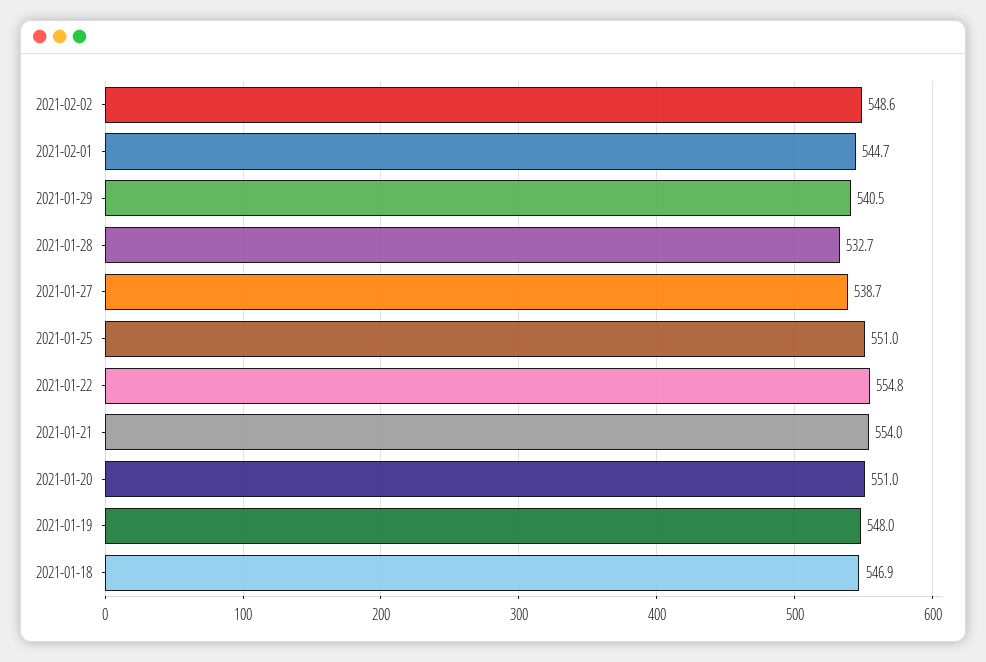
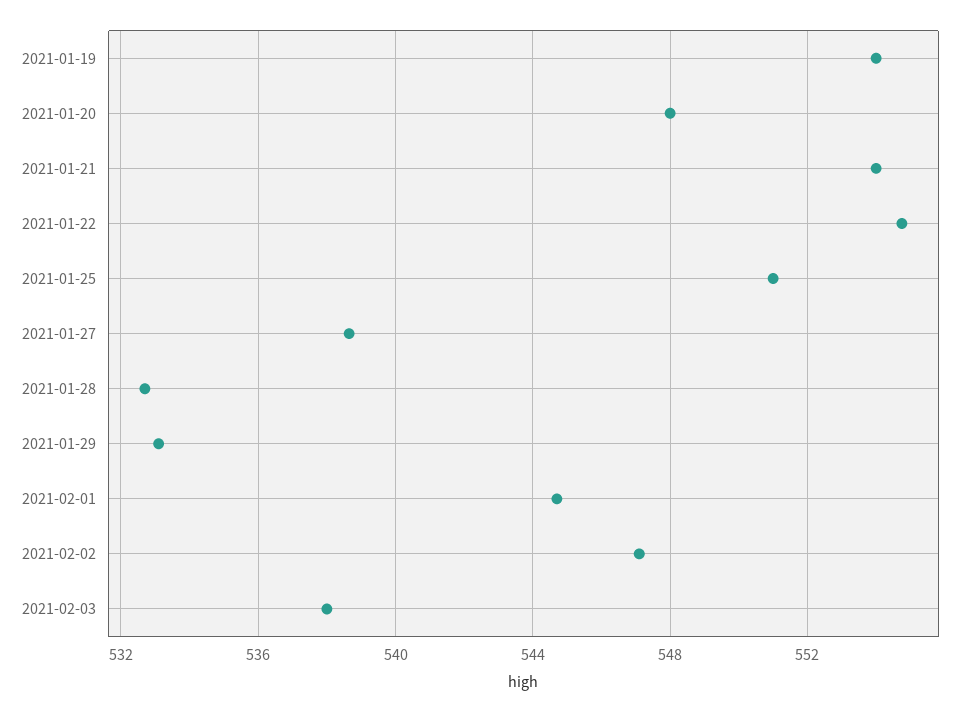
2021-02-02: 548.6 -> 547
2021-01-29: 540.5 -> 533
2021-01-20: 551 -> 548
2021-01-19: 548 -> 554
2021-01-18: 546.9 -> none
2021-02-03: none -> 538

